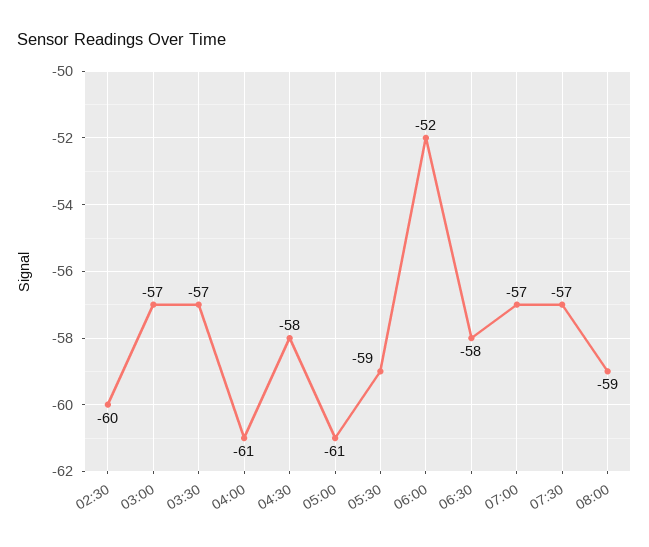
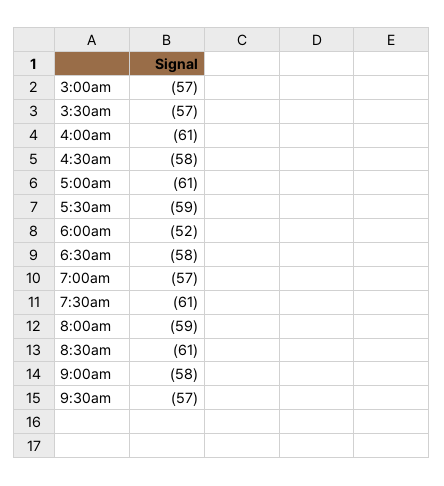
02:30: -60 -> none
07:30: -57 -> -61
8:30am: none -> -61
9:00am: none -> -58
9:30am: none -> -57

